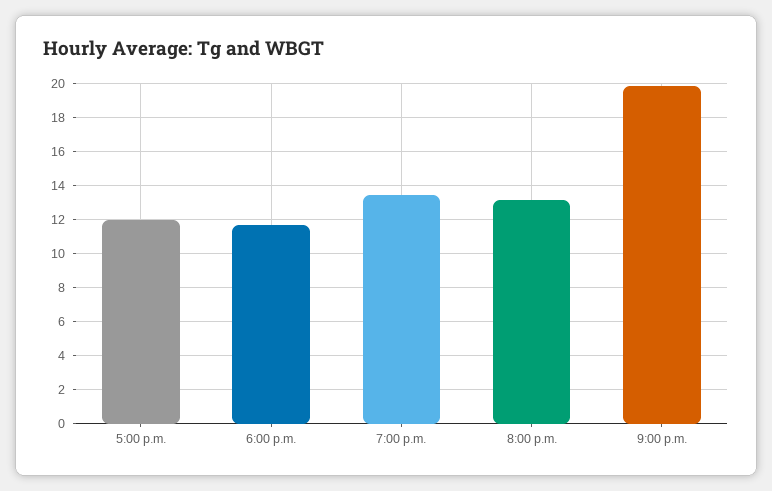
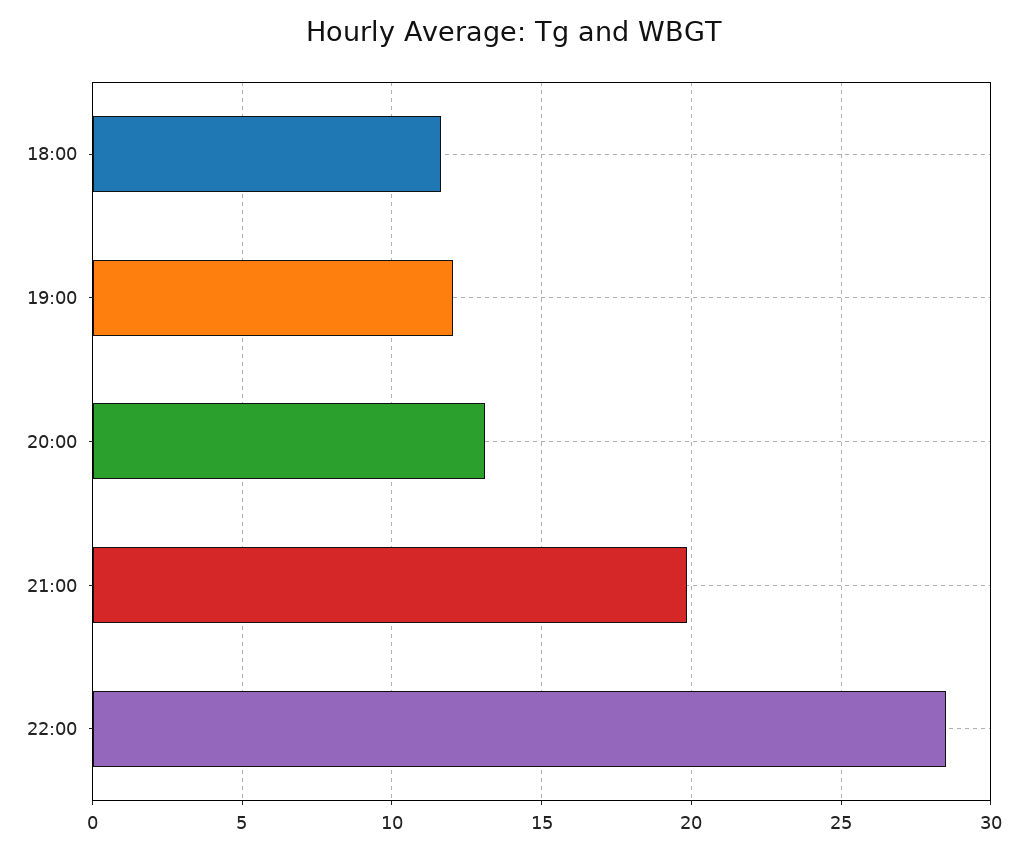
5:00 p.m.: 12 -> none
7:00 p.m.: 13.5 -> 12
22:00: none -> 28.5

